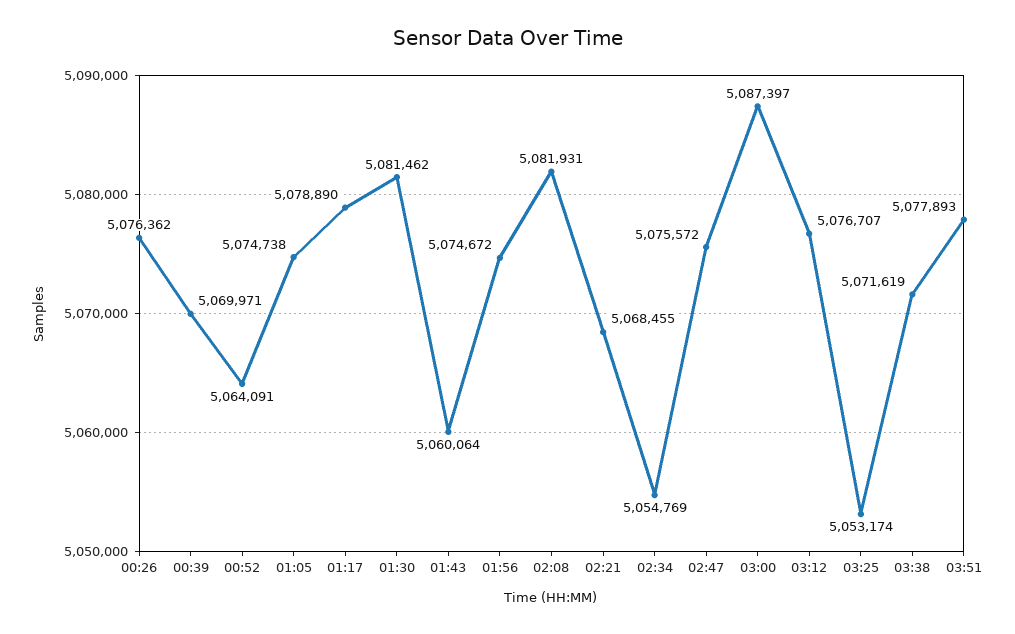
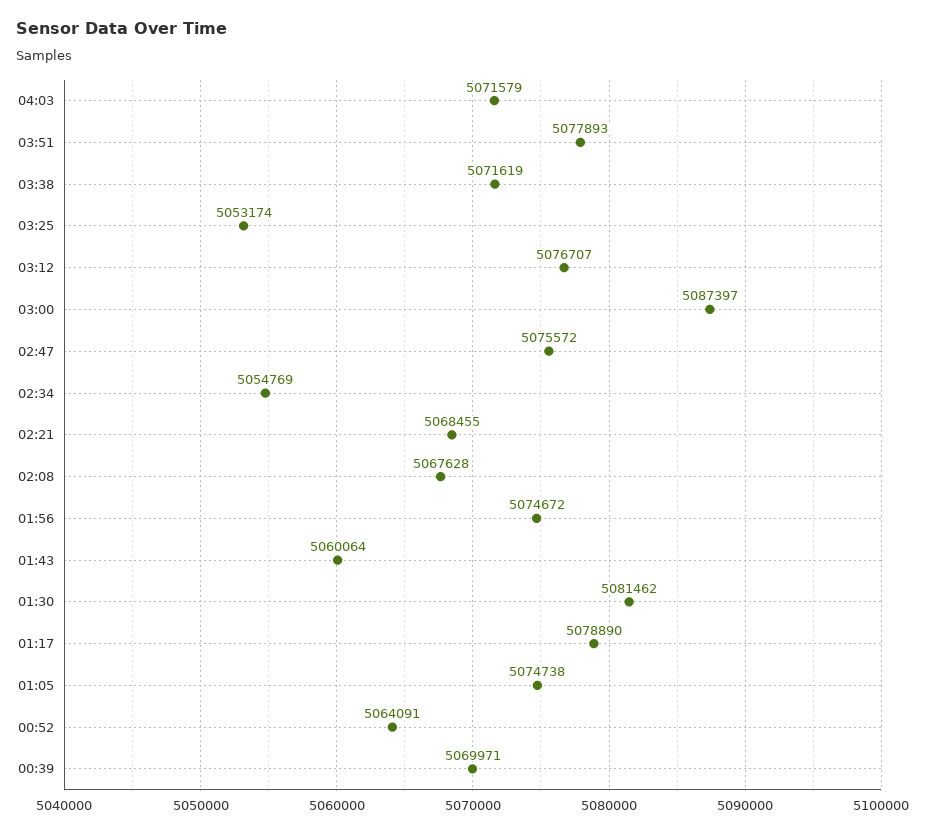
00:26: 5076362 -> none
02:08: 5081931 -> 5067628
04:03: none -> 5071579

